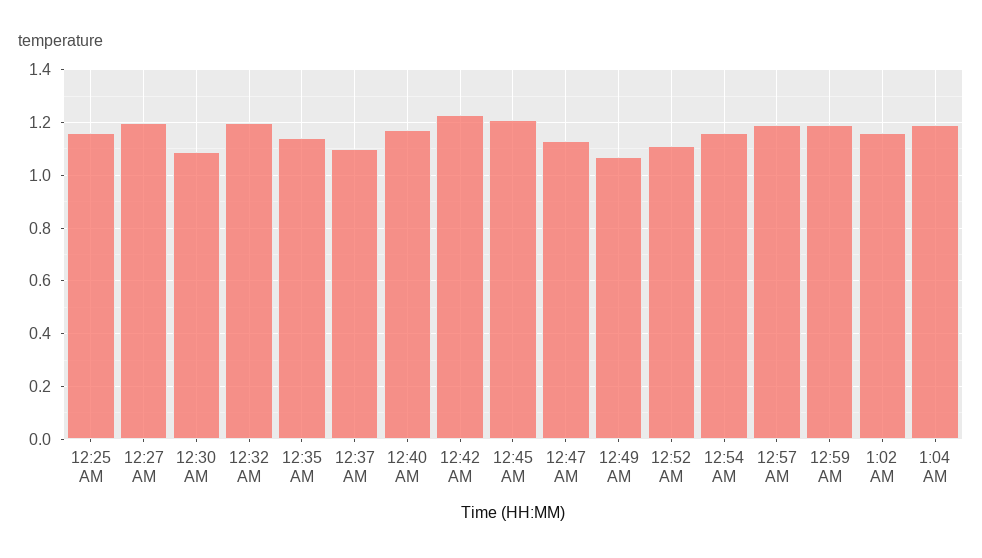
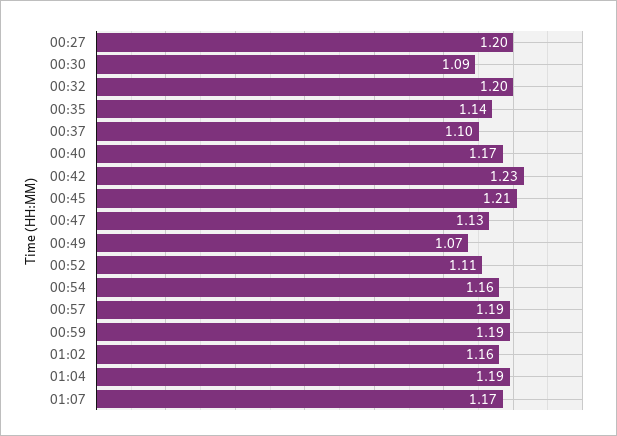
12:25 AM: 1.15 -> none
01:07: none -> 1.17

